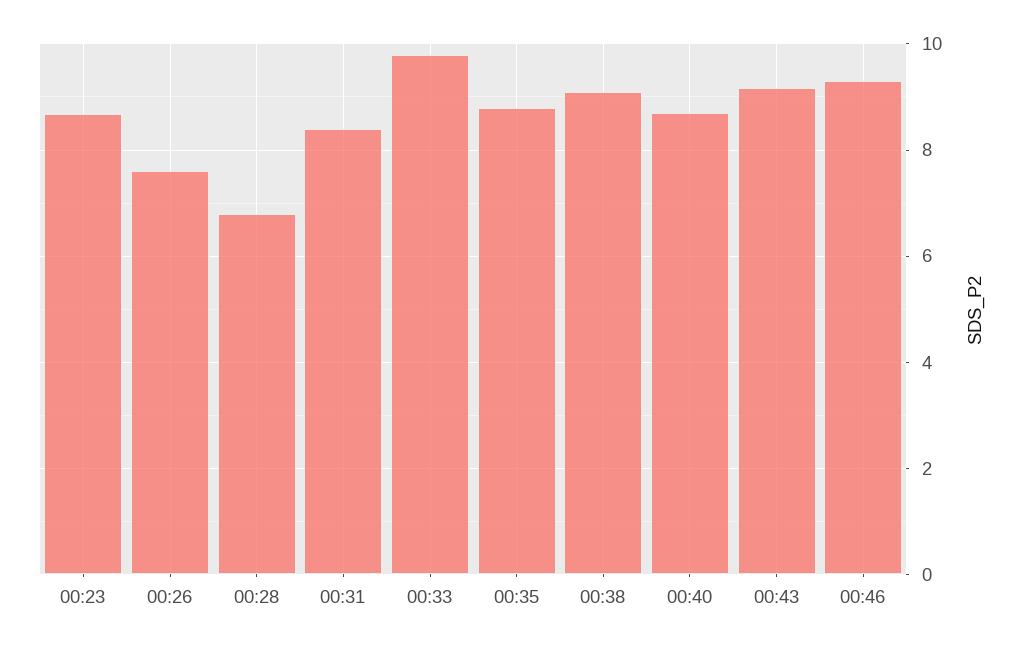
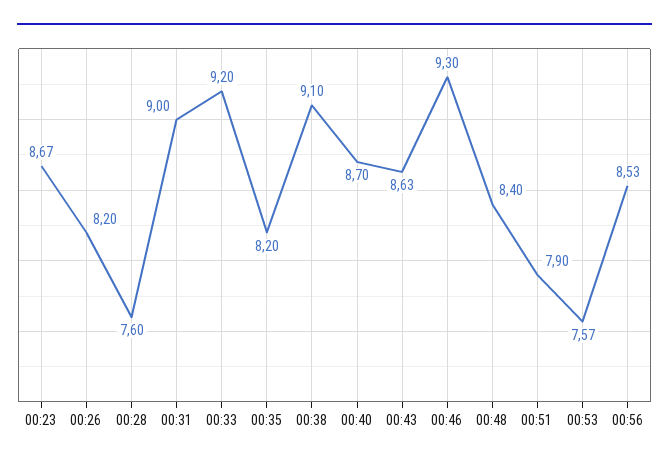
00:26: 7.6 -> 8.2
00:28: 6.8 -> 7.6
00:31: 8.4 -> 9
00:33: 9.8 -> 9.2
00:35: 8.8 -> 8.2
00:43: 9.2 -> 8.63
00:48: none -> 8.4
00:51: none -> 7.9
00:53: none -> 7.57
00:56: none -> 8.53

